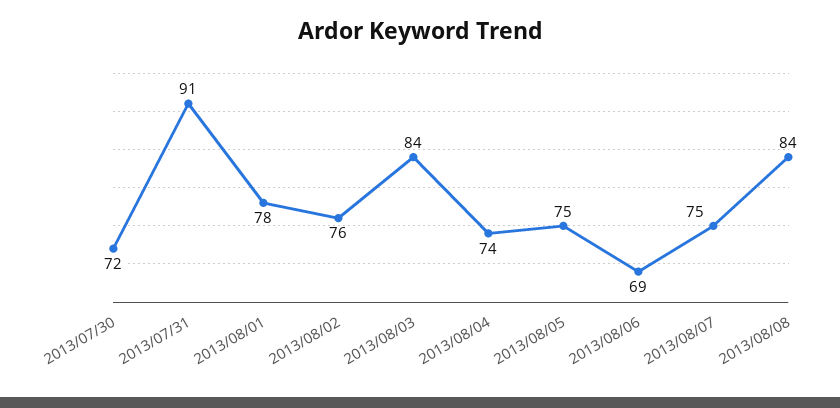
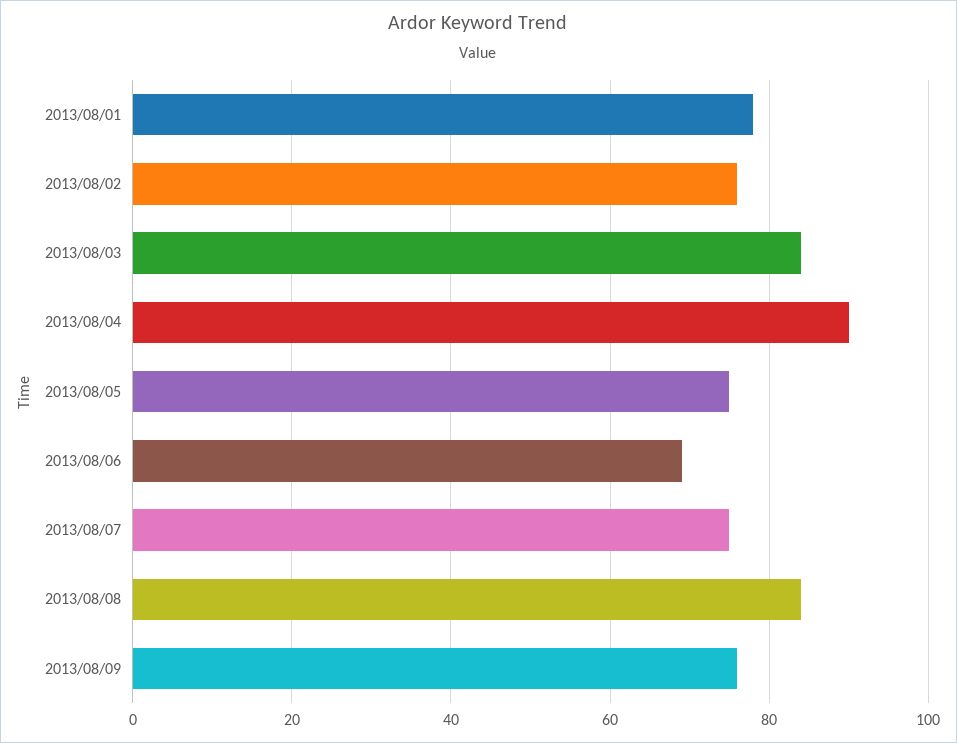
2013/07/30: 72 -> none
2013/07/31: 91 -> none
2013/08/04: 74 -> 90
2013/08/09: none -> 75

